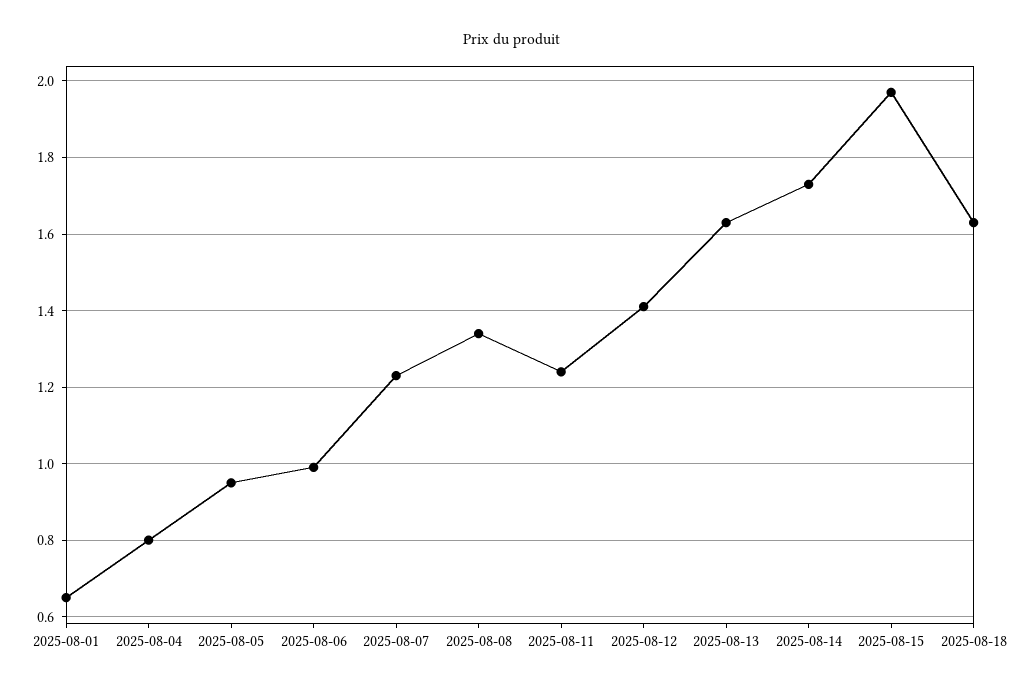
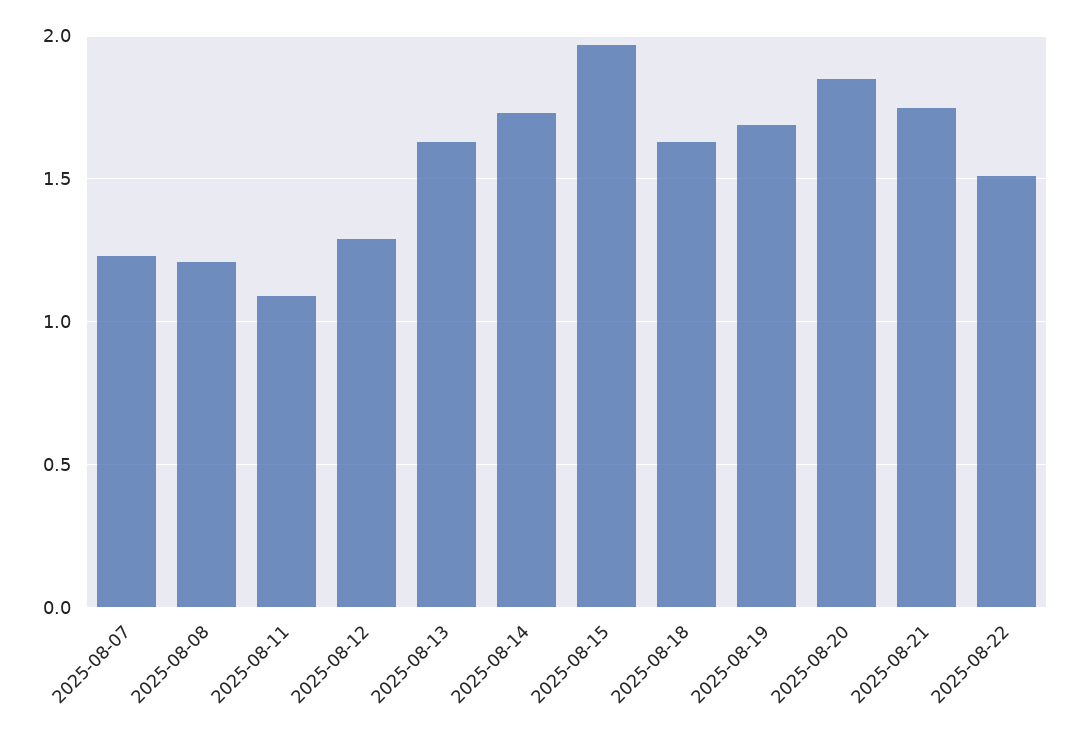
2025-08-01: 0.65 -> none
2025-08-04: 0.8 -> none
2025-08-05: 0.95 -> none
2025-08-06: 1 -> none
2025-08-08: 1.35 -> 1.2
2025-08-11: 1.25 -> 1.1
2025-08-12: 1.4 -> 1.3
2025-08-19: none -> 1.7
2025-08-20: none -> 1.85
2025-08-21: none -> 1.75
2025-08-22: none -> 1.5

